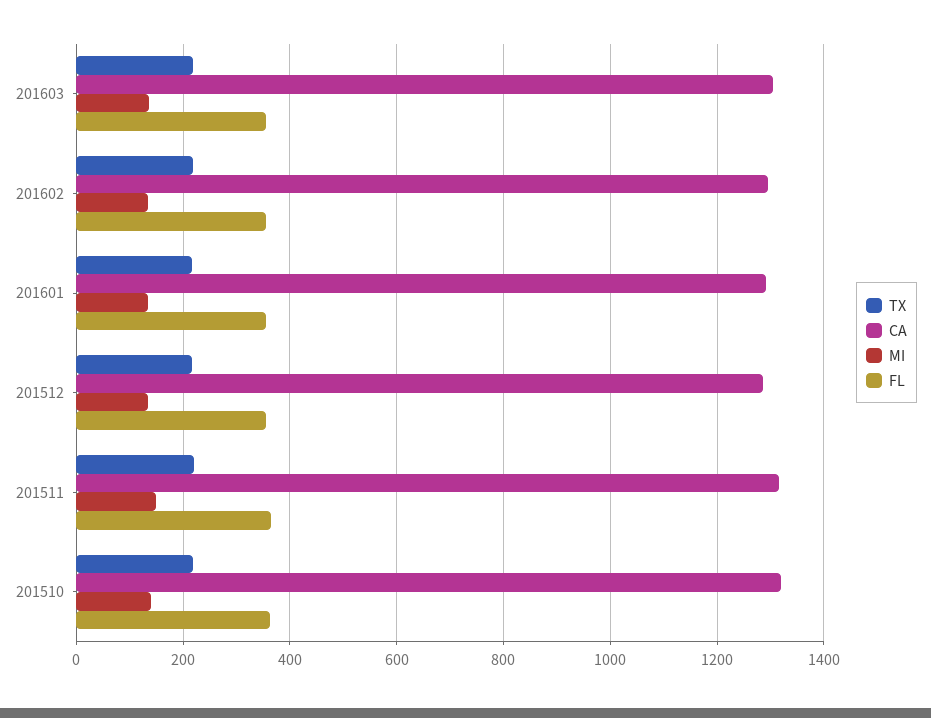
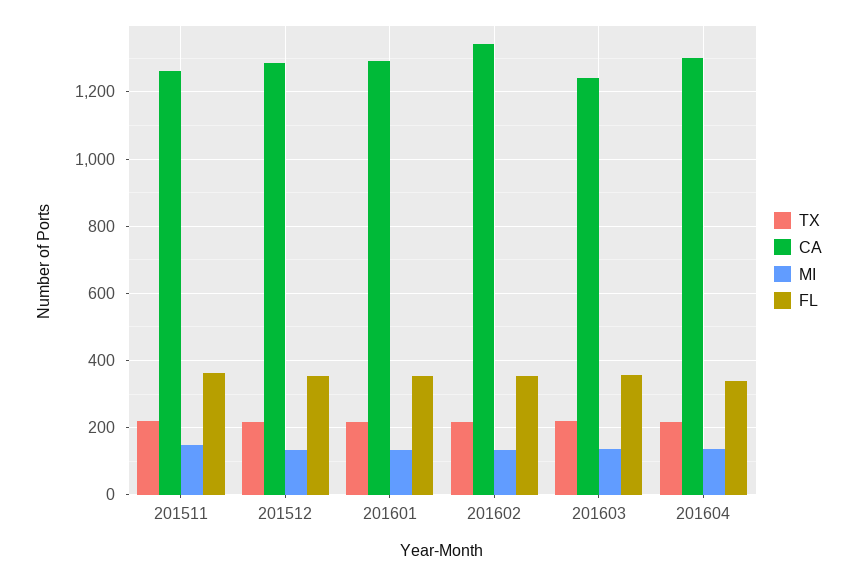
CA, 201603: 1300 -> 1240
CA, 201602: 1300 -> 1340
CA, 201511: 1320 -> 1260
TX, 201510: 220 -> none
CA, 201510: 1320 -> none
MI, 201510: 140 -> none
FL, 201510: 360 -> none
TX, 201604: none -> 220
CA, 201604: none -> 1300
MI, 201604: none -> 140
FL, 201604: none -> 340

